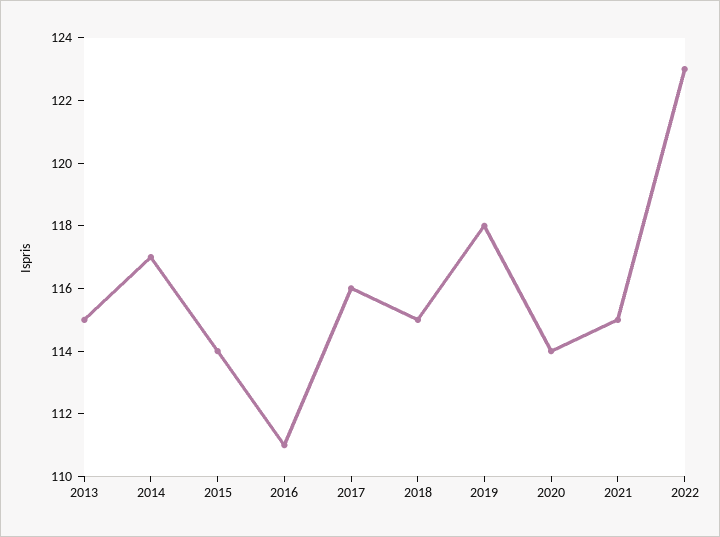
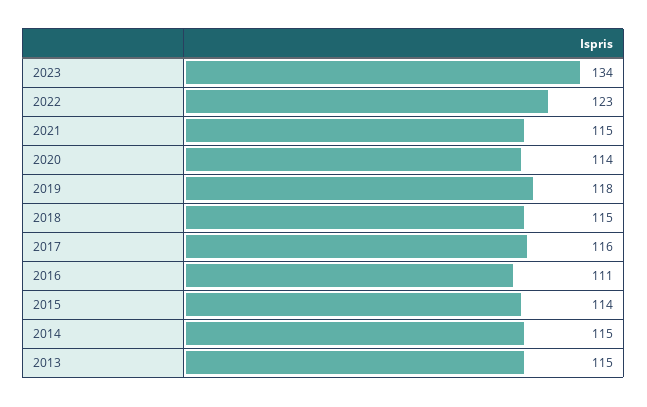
2014: 117 -> 115
2023: none -> 134

